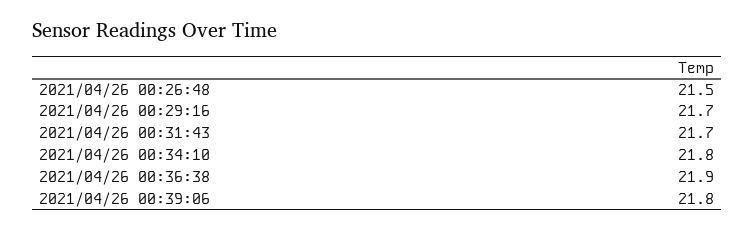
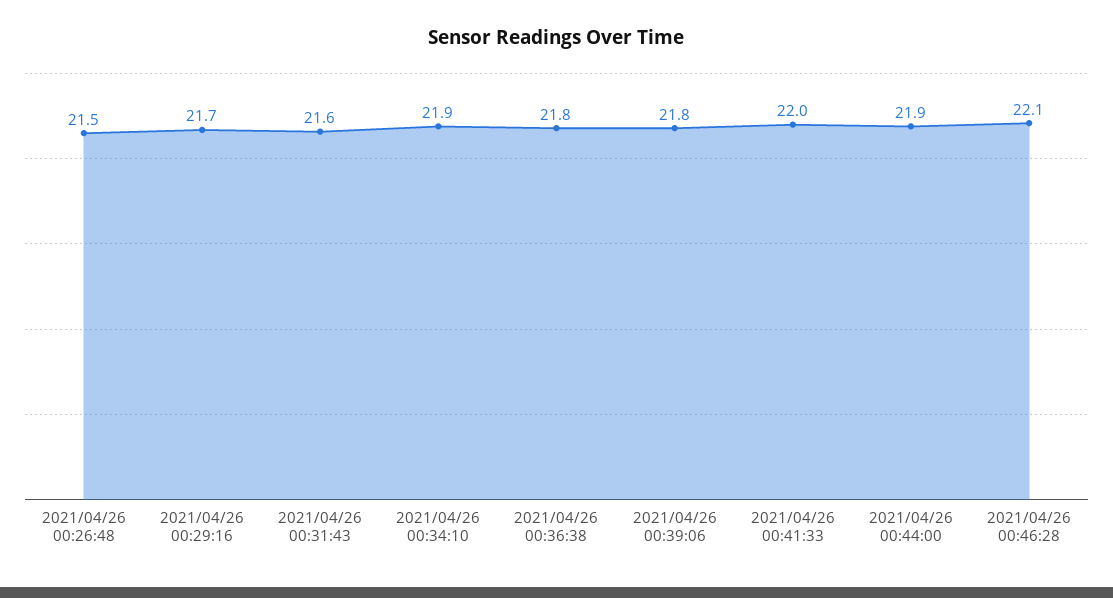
2021/04/26 00:31:43: 21.7 -> 21.6
2021/04/26 00:34:10: 21.8 -> 21.9
2021/04/26 00:36:38: 21.9 -> 21.8
2021/04/26 00:41:33: none -> 22
2021/04/26 00:44:00: none -> 21.9
2021/04/26 00:46:28: none -> 22.1

